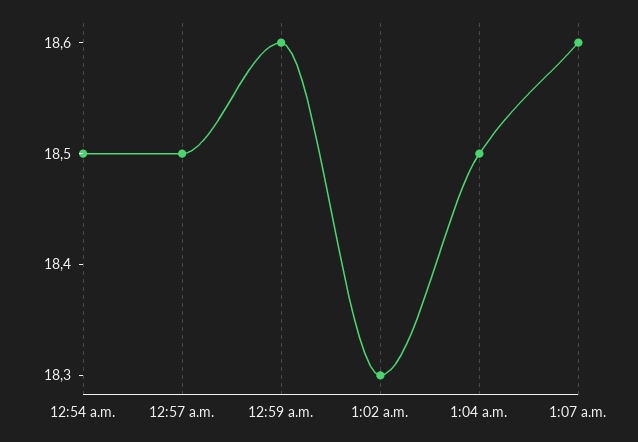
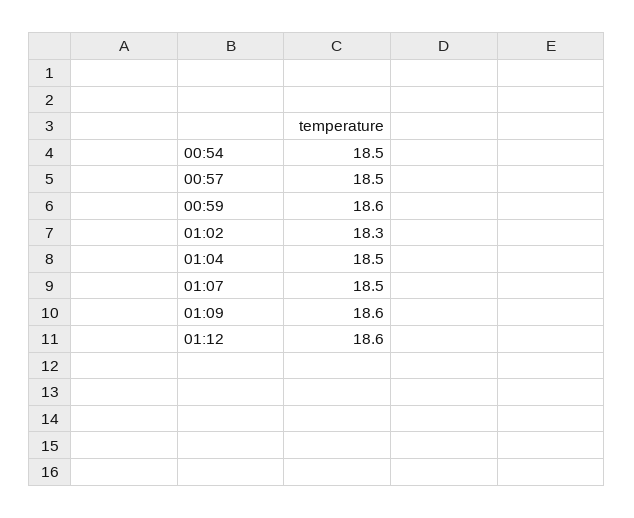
1:07 a.m.: 18.6 -> 18.5
01:09: none -> 18.6
01:12: none -> 18.6

